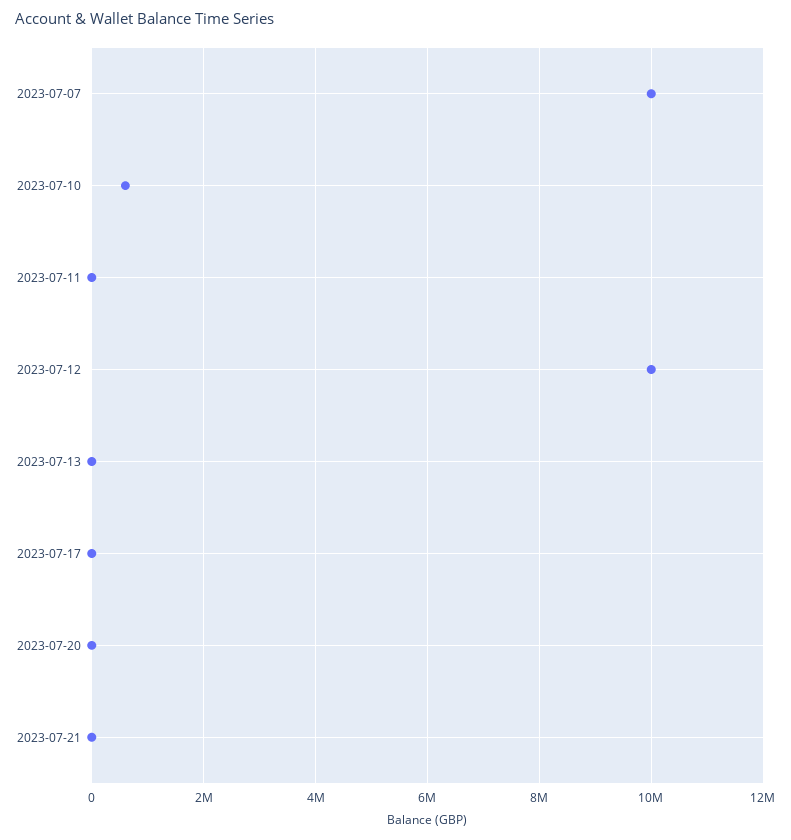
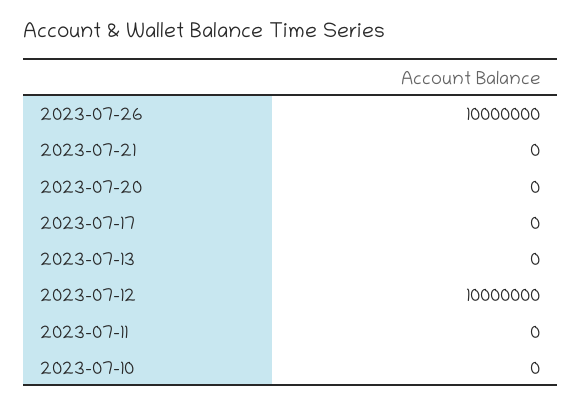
2023-07-07: 10000000 -> none
2023-07-10: 600000 -> 0
2023-07-26: none -> 10000000

